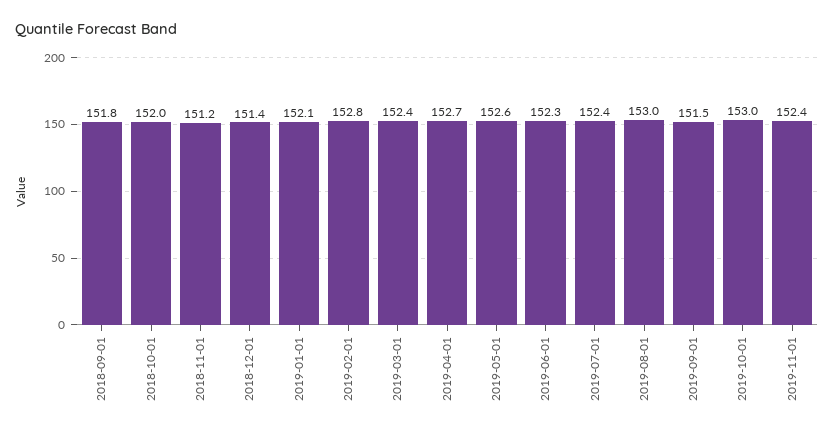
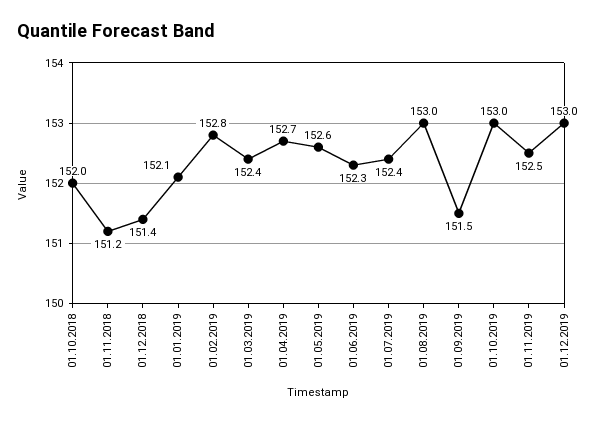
2018-09-01: 151.8 -> none
2019-11-01: 152.4 -> 152.5
01.12.2019: none -> 153

